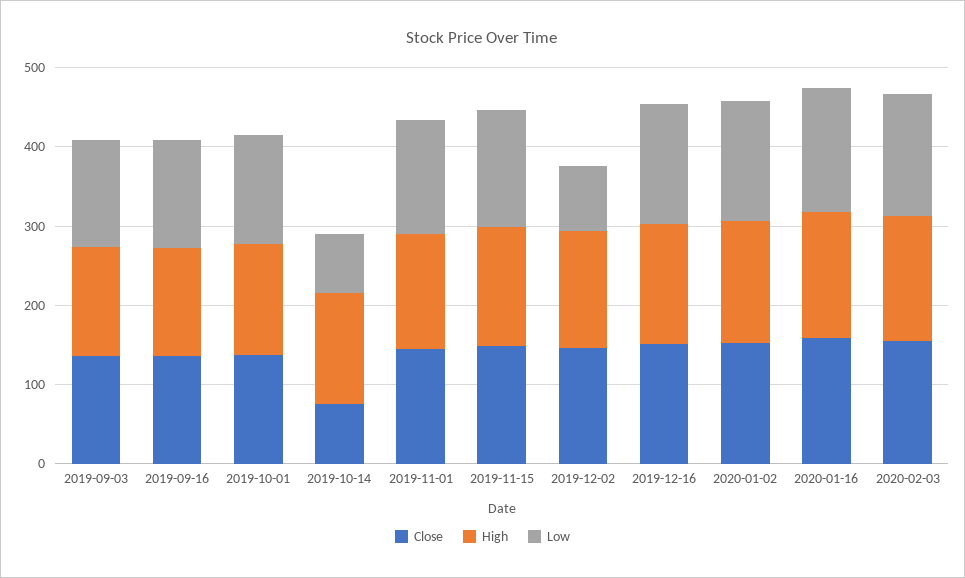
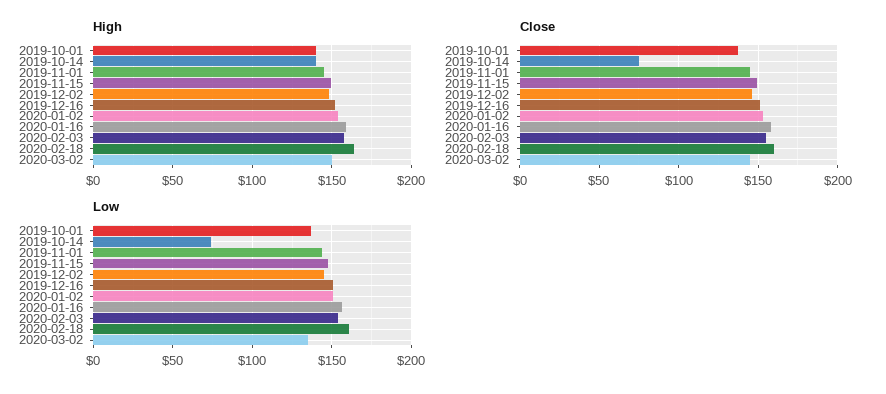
Close, 2019-09-03: 140 -> none
High, 2019-09-03: 140 -> none
Low, 2019-09-03: 140 -> none
Close, 2019-09-16: 140 -> none
High, 2019-09-16: 140 -> none
Low, 2019-09-16: 140 -> none
Low, 2019-12-02: 80 -> 145
High, 2020-02-18: none -> 165
High, 2020-03-02: none -> 150
Close, 2020-02-18: none -> 160
Close, 2020-03-02: none -> 145
Low, 2020-02-18: none -> 160
Low, 2020-03-02: none -> 135

